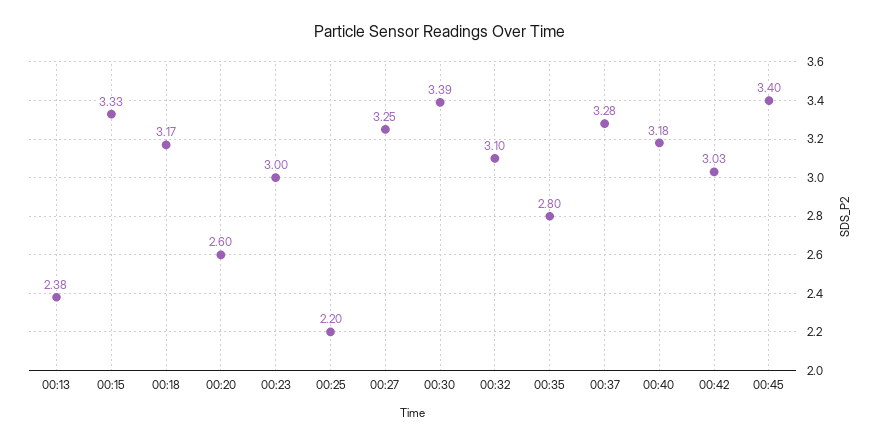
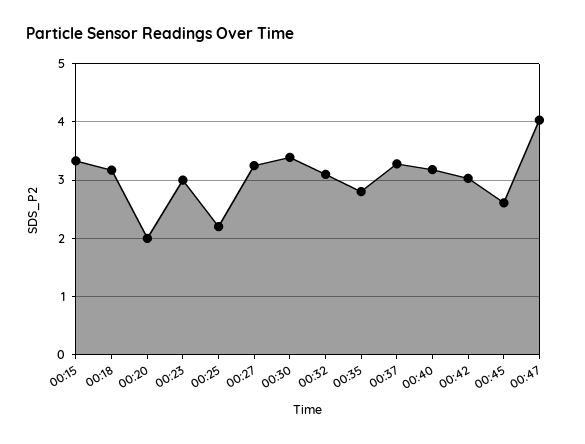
00:13: 2.38 -> none
00:20: 2.6 -> 2
00:45: 3.4 -> 2.6
00:47: none -> 4

